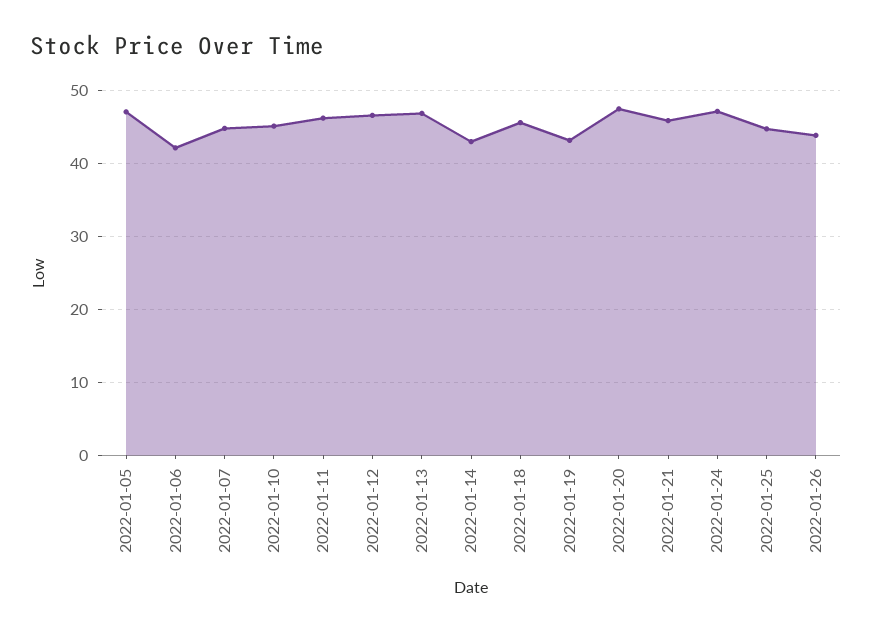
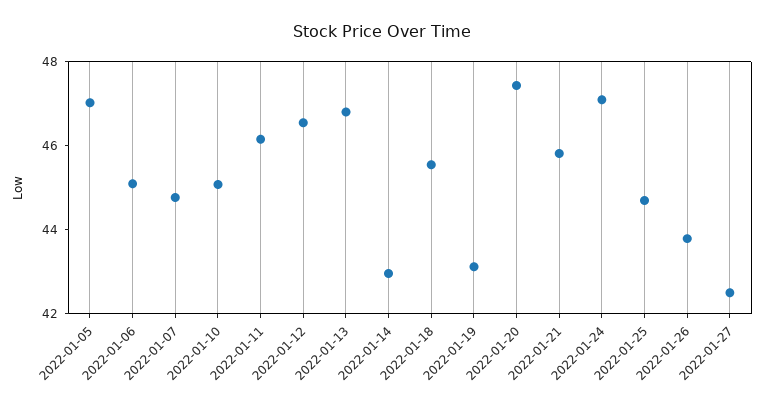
2022-01-06: 42 -> 45
2022-01-27: none -> 42.5

